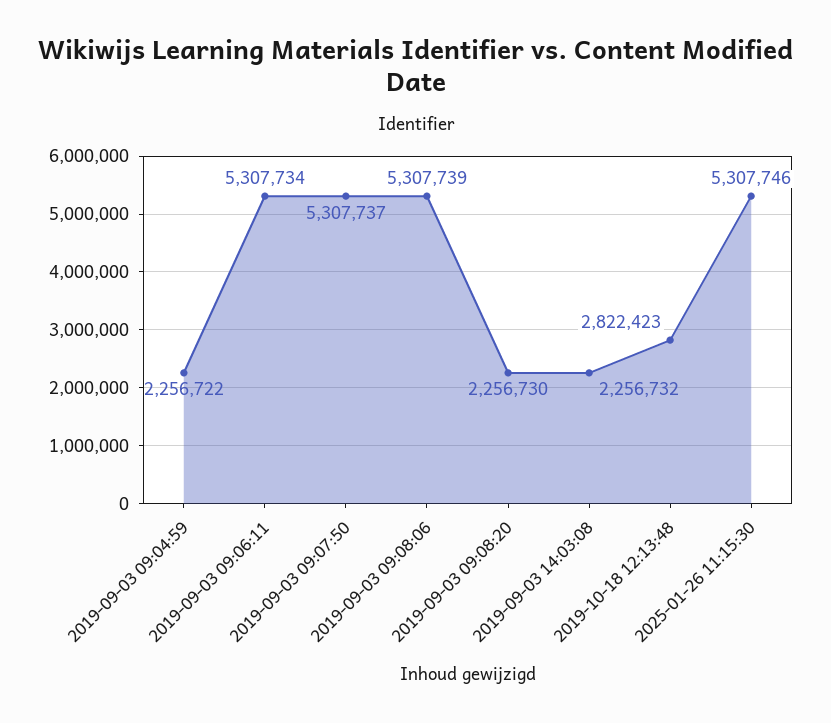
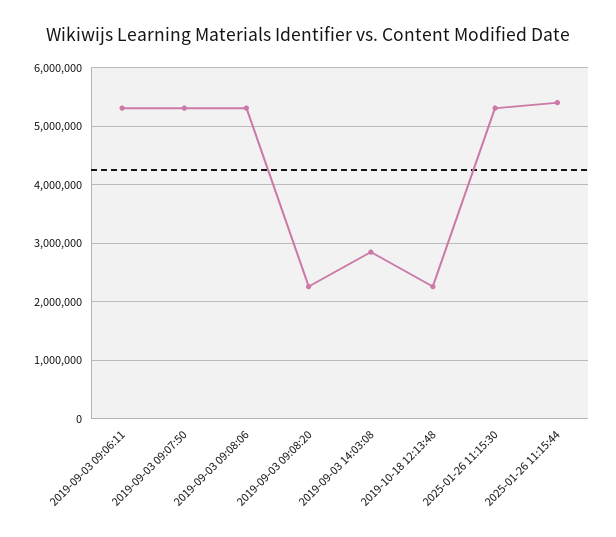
2019-09-03 09:04:59: 2256722 -> none
2019-09-03 14:03:08: 2256732 -> 2800000
2019-10-18 12:13:48: 2822423 -> 2200000
2025-01-26 11:15:44: none -> 5400000

